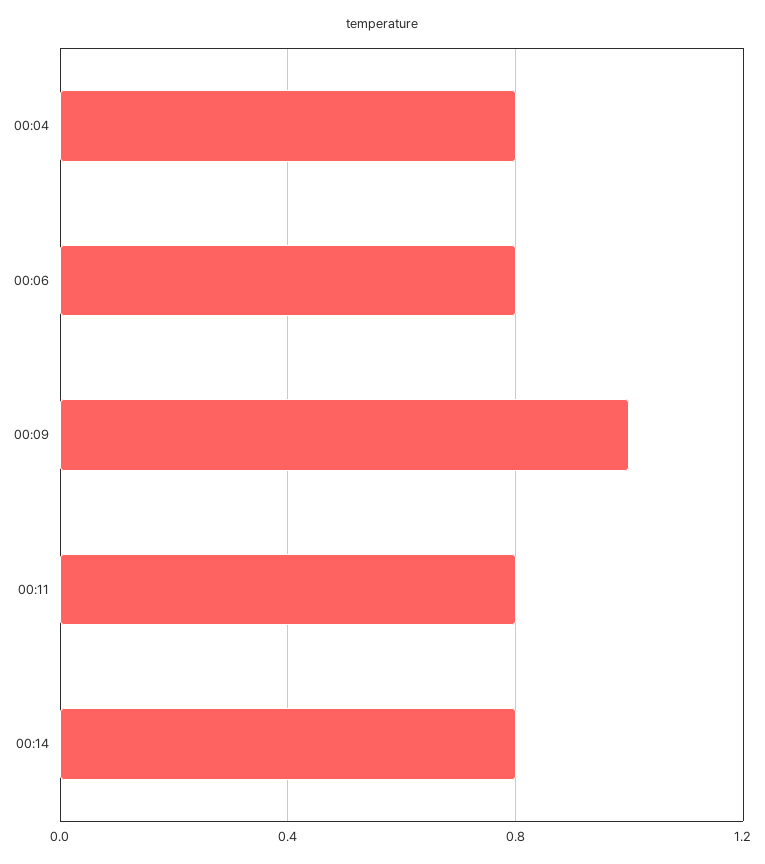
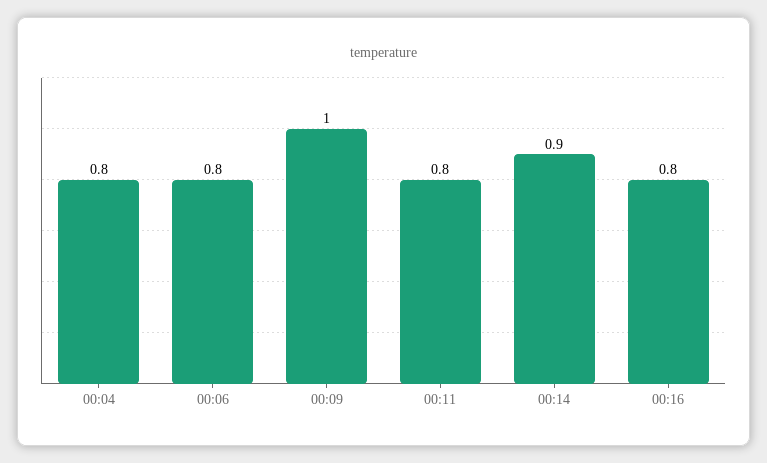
00:14: 0.8 -> 0.9
00:16: none -> 0.8

